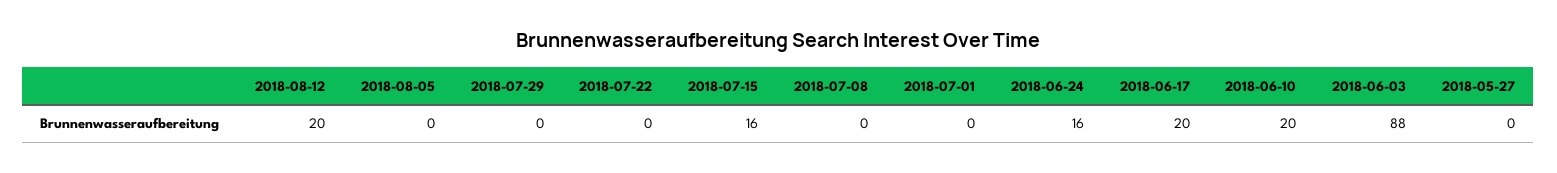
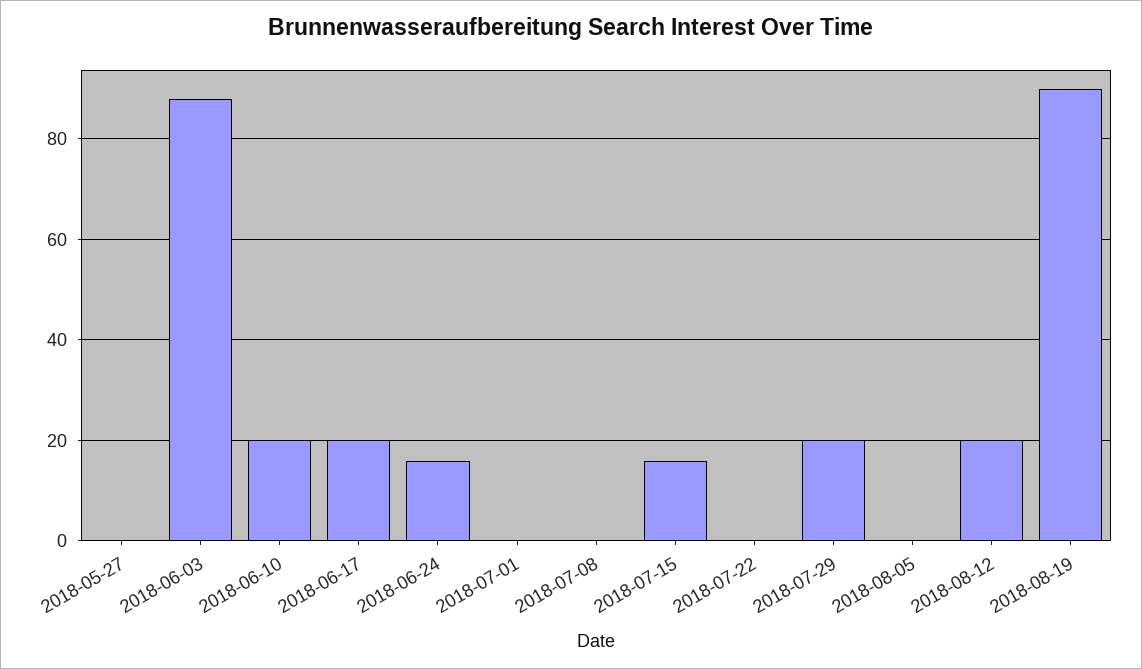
2018-07-29: 0 -> 20
2018-08-19: none -> 90

